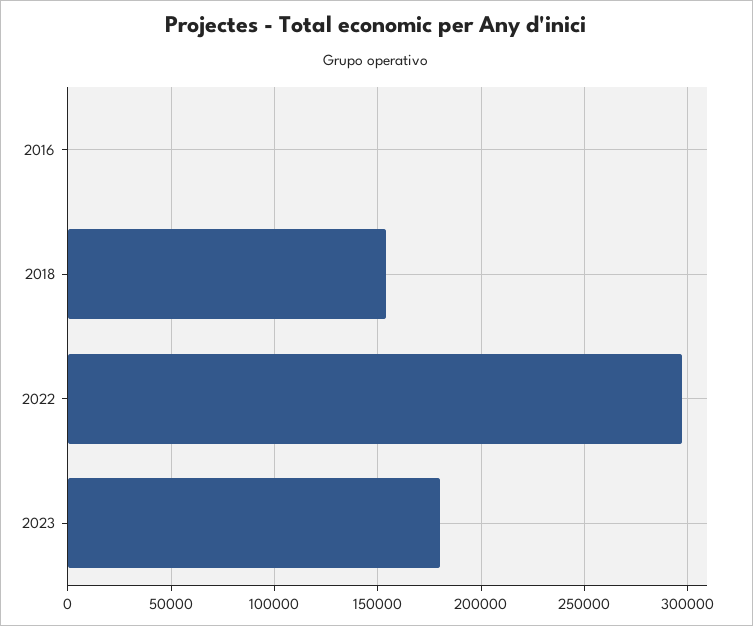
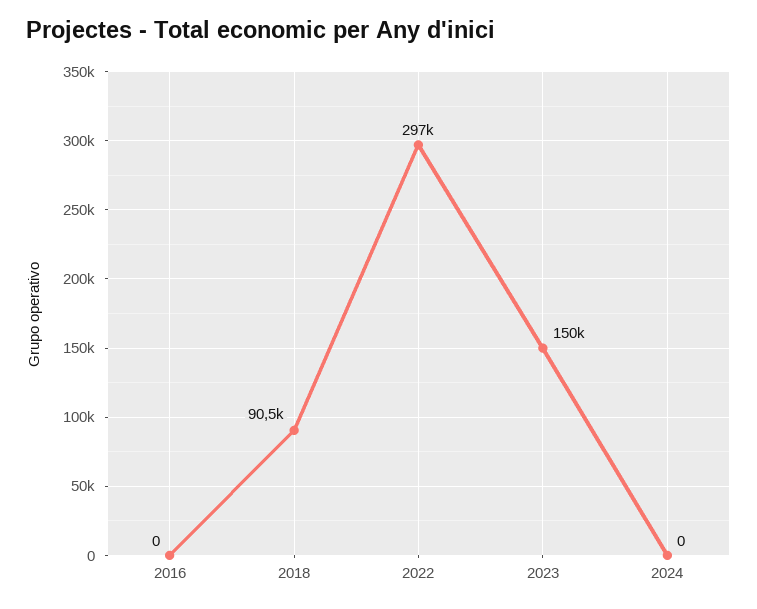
2018: 155000 -> 90500
2023: 180000 -> 150000
2024: none -> 0

